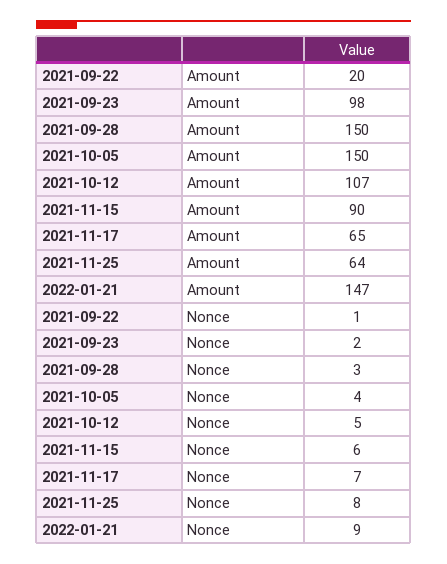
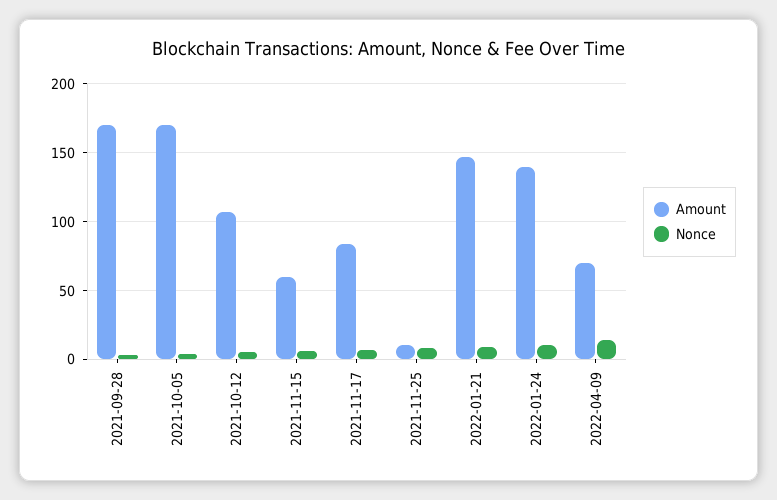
Amount, 2021-09-22: 20 -> none
Amount, 2021-09-23: 98 -> none
Amount, 2021-09-28: 150 -> 170
Amount, 2021-10-05: 150 -> 170
Amount, 2021-11-15: 90 -> 60
Amount, 2021-11-17: 65 -> 85
Amount, 2021-11-25: 64 -> 10
Nonce, 2021-09-22: 1 -> none
Nonce, 2021-09-23: 2 -> none
Amount, 2022-01-24: none -> 140
Nonce, 2022-01-24: none -> 10
Amount, 2022-04-09: none -> 70
Nonce, 2022-04-09: none -> 15

